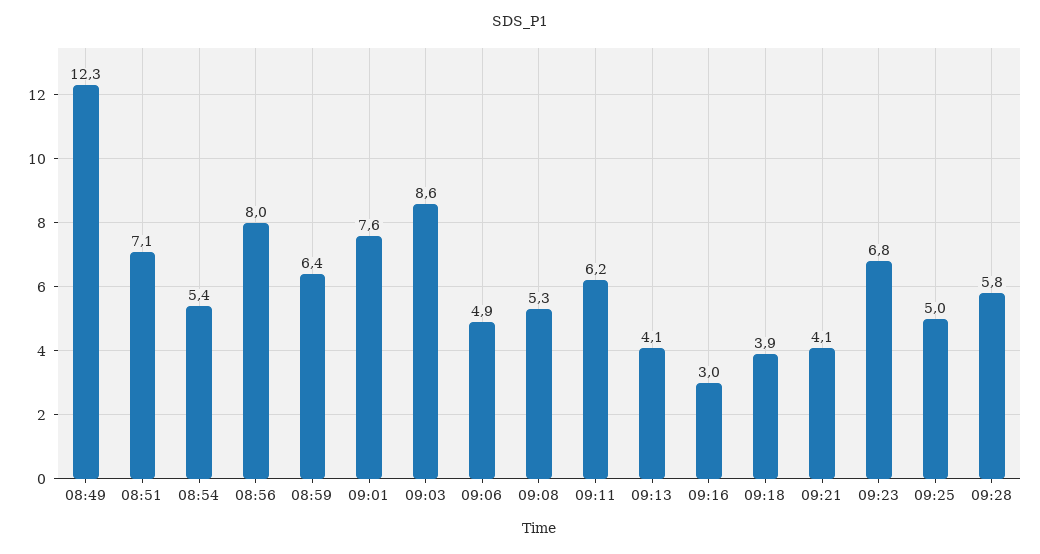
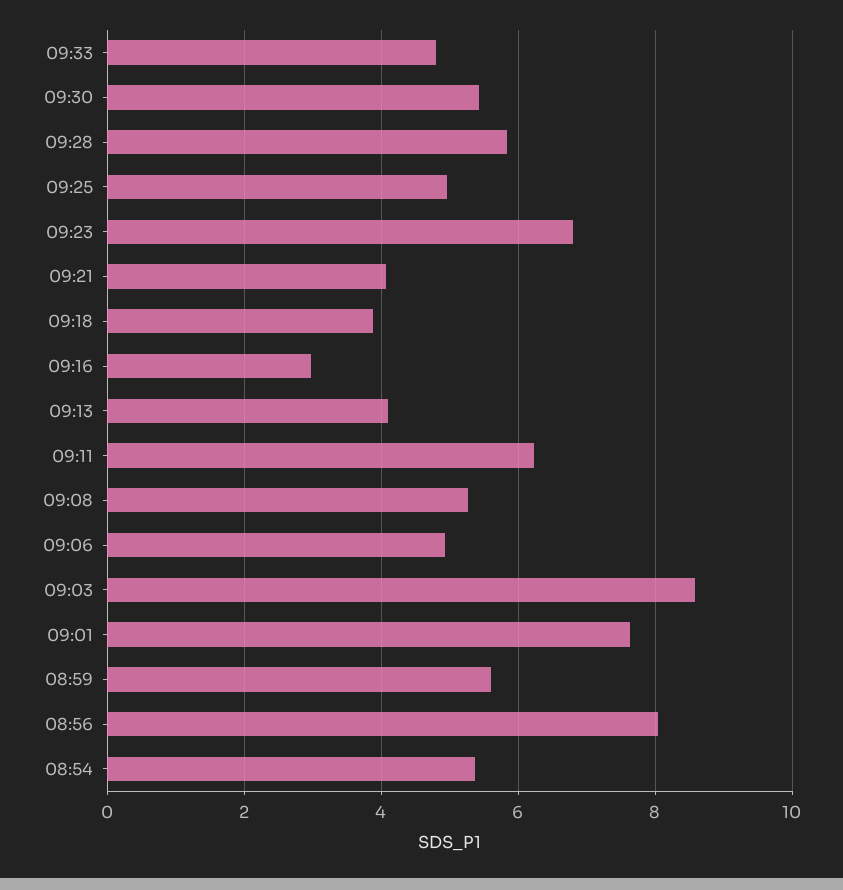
08:49: 12.3 -> none
08:51: 7.1 -> none
08:59: 6.4 -> 5.6
09:33: none -> 4.8
09:30: none -> 5.4

